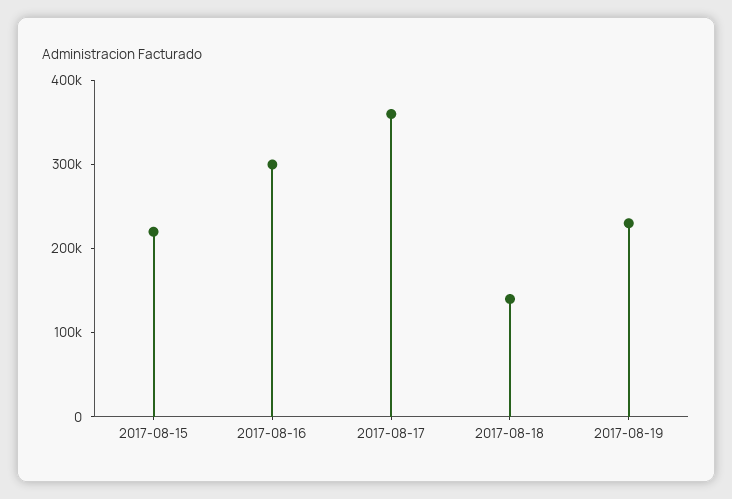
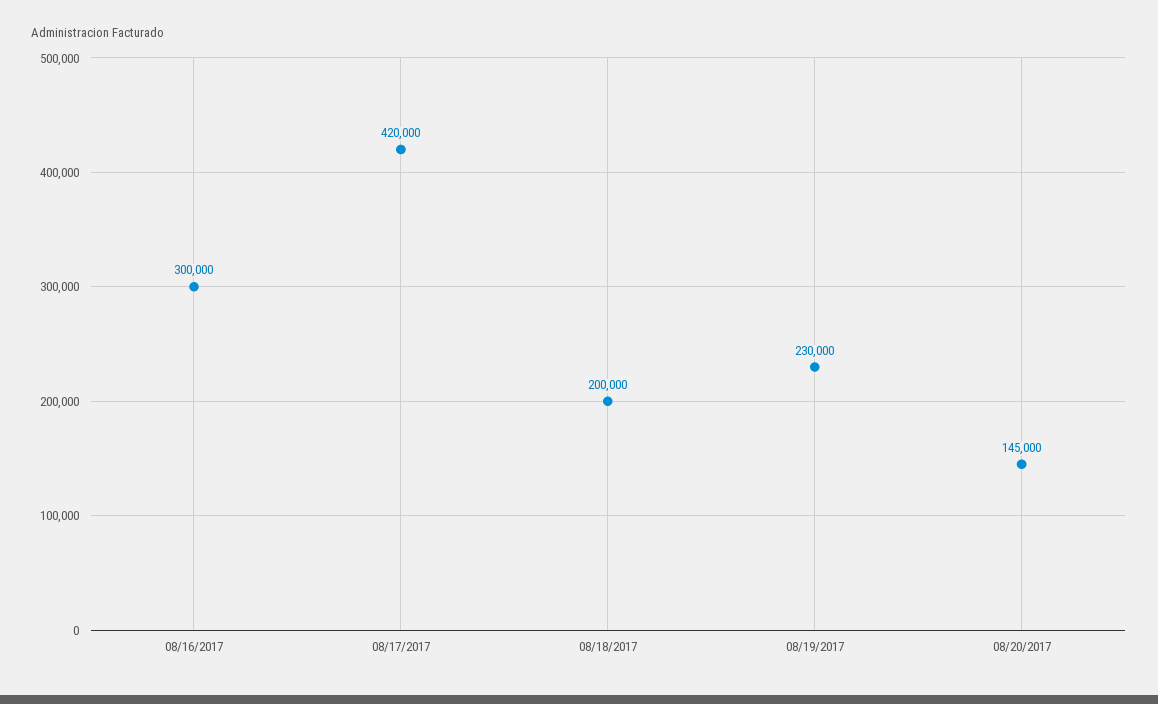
2017-08-15: 220000 -> none
2017-08-17: 360000 -> 420000
2017-08-18: 140000 -> 200000
08/20/2017: none -> 145000

